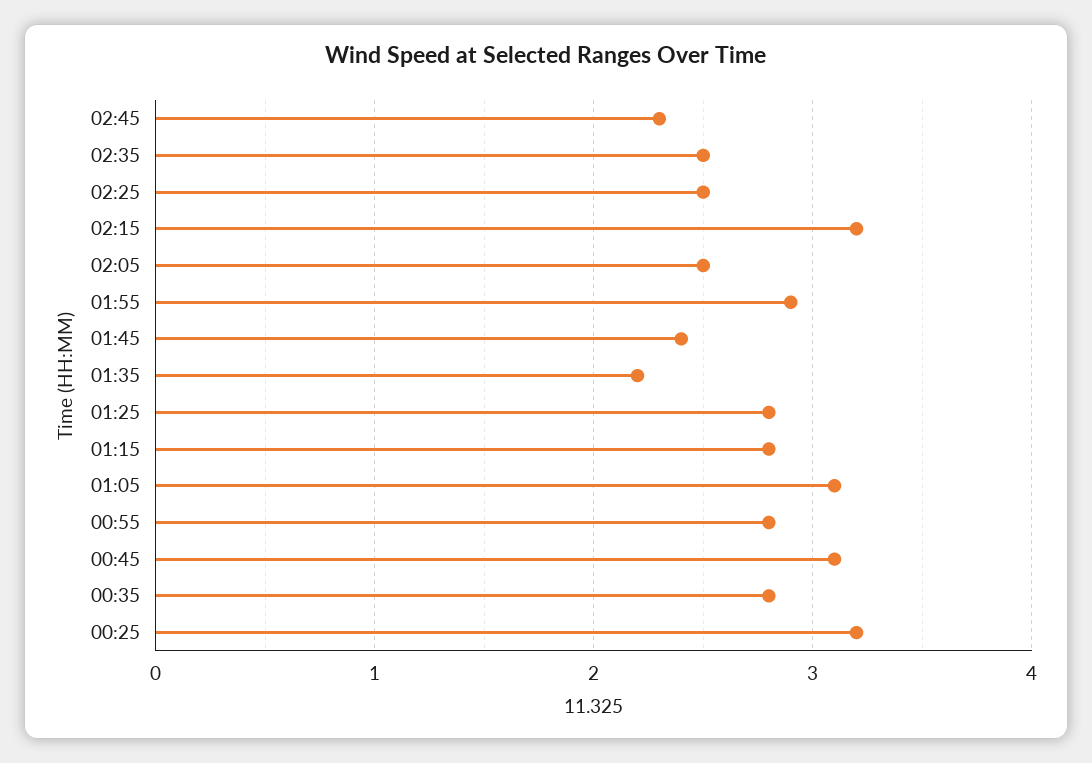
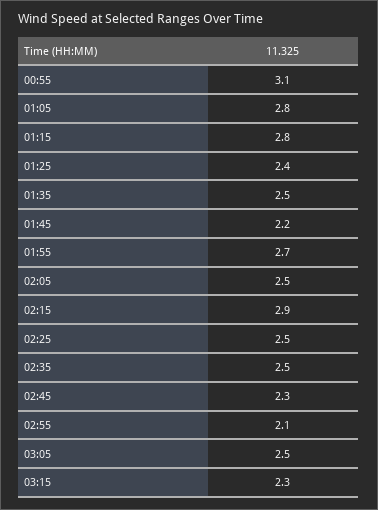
02:15: 3.2 -> 2.9
01:55: 2.9 -> 2.7
01:45: 2.4 -> 2.2
01:35: 2.2 -> 2.5
01:25: 2.8 -> 2.4
01:05: 3.1 -> 2.8
00:55: 2.8 -> 3.1
00:45: 3.1 -> none
00:35: 2.8 -> none
00:25: 3.2 -> none
02:55: none -> 2.1
03:05: none -> 2.5
03:15: none -> 2.3

